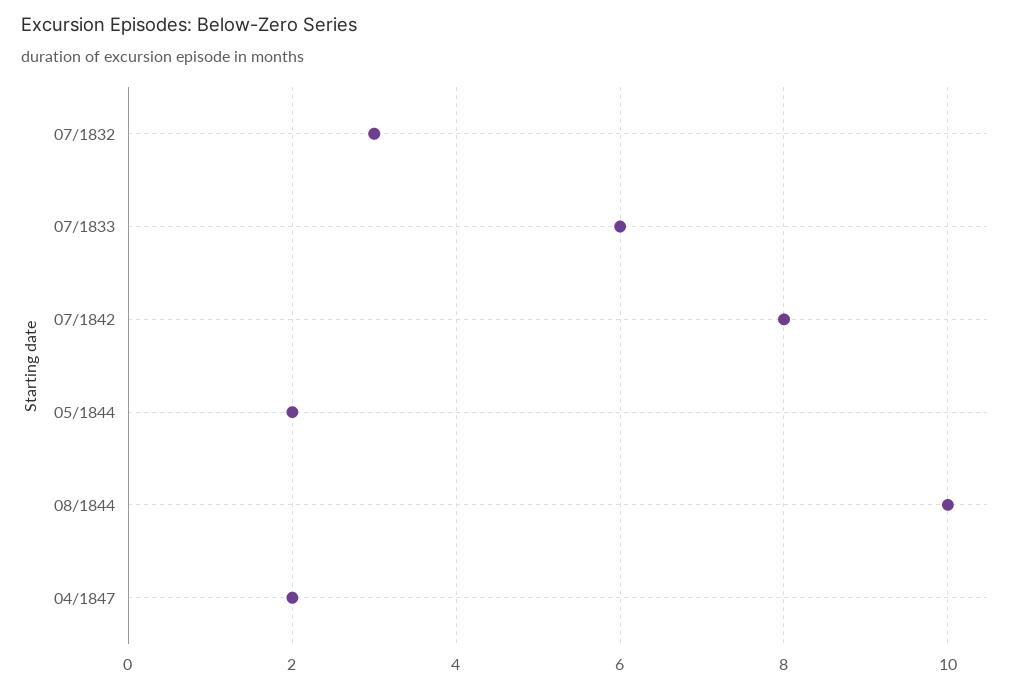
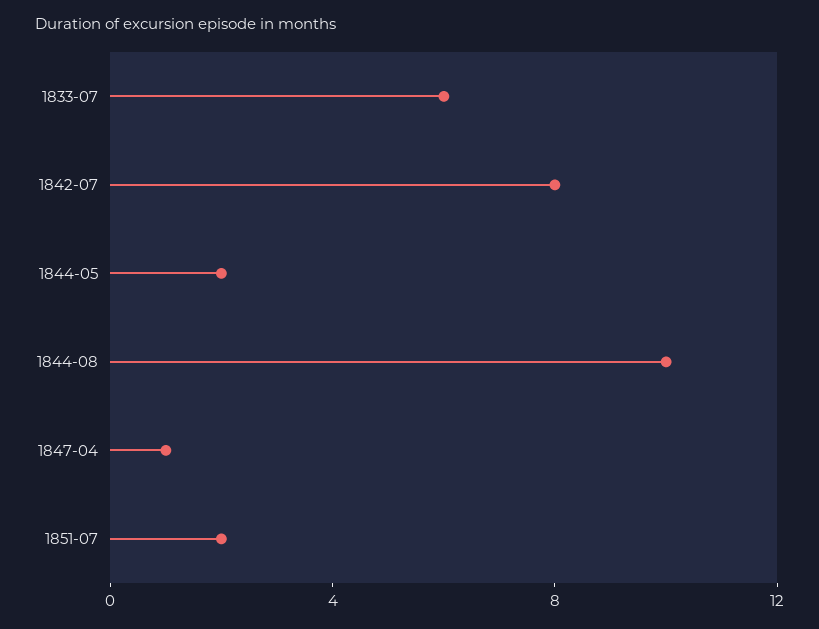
07/1832: 3 -> none
04/1847: 2 -> 1
1851-07: none -> 2

